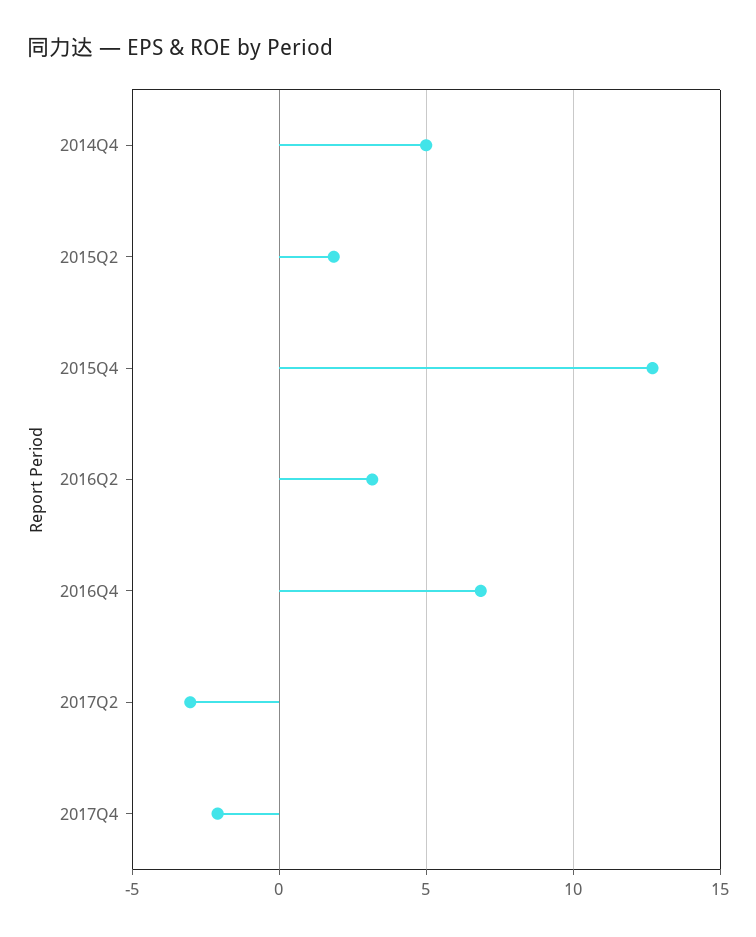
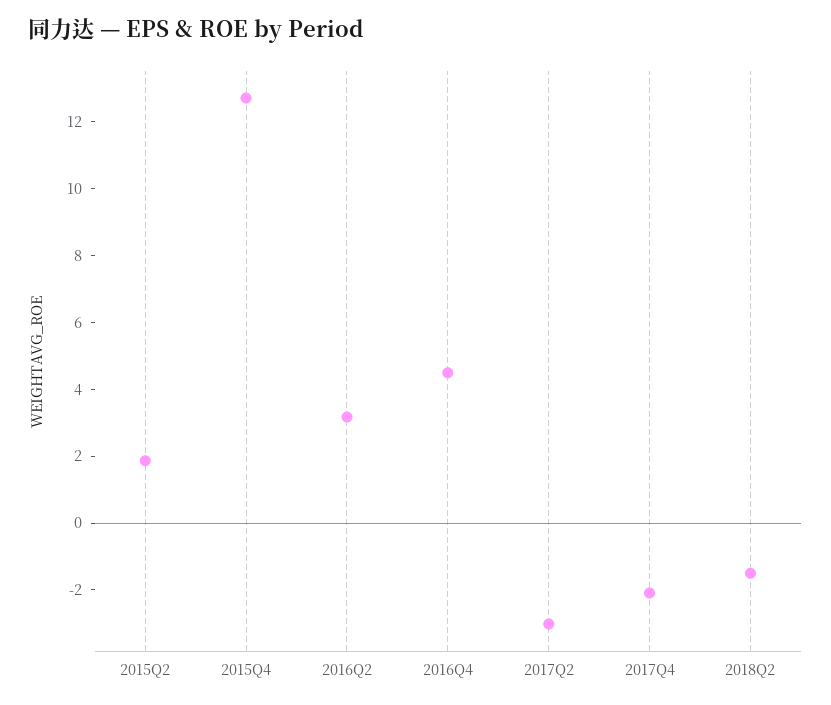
2014Q4: 5 -> none
2016Q4: 7 -> 4.5
2018Q2: none -> -1.5

